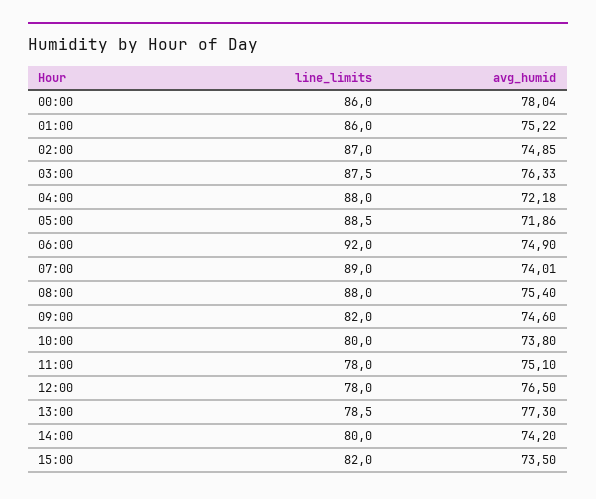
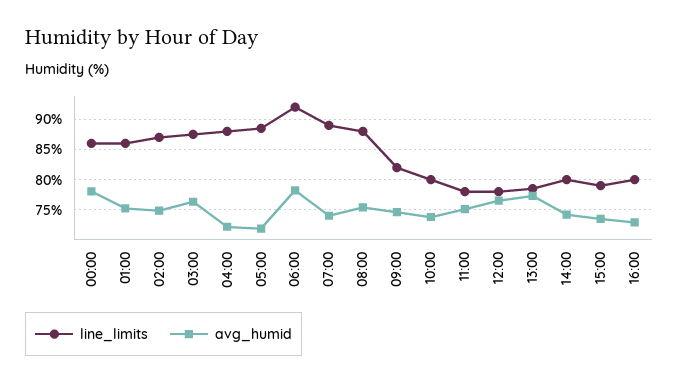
avg_humid, 06:00: 74.9 -> 78
line_limits, 15:00: 82 -> 79
line_limits, 16:00: none -> 80
avg_humid, 16:00: none -> 73

